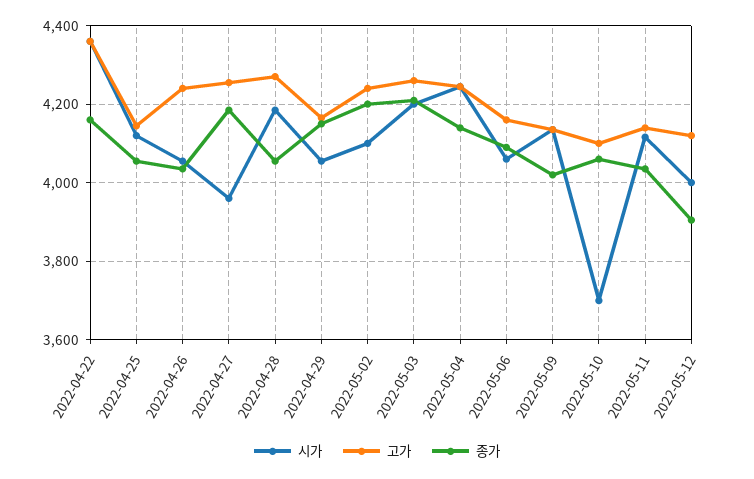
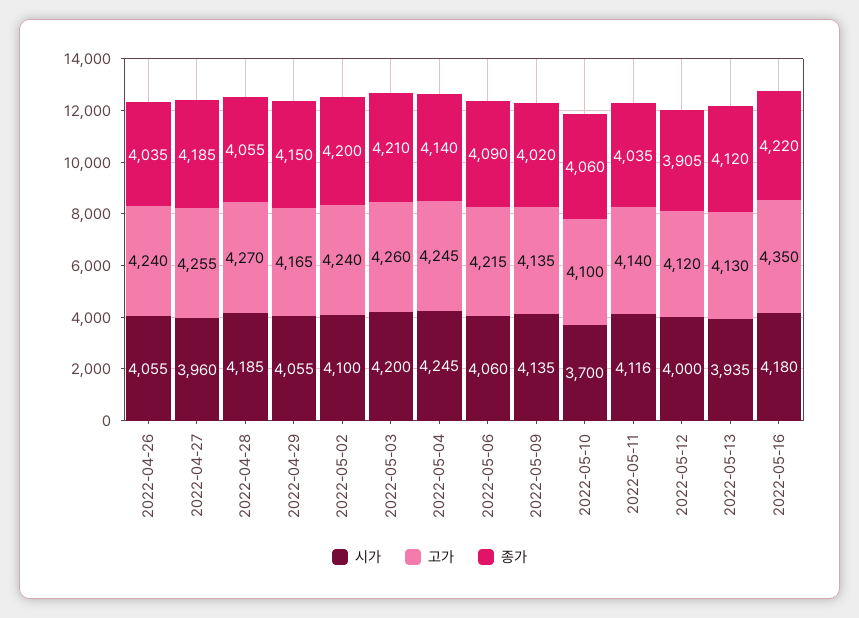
시가, 2022-04-22: 4360 -> none
고가, 2022-04-22: 4360 -> none
종가, 2022-04-22: 4160 -> none
시가, 2022-04-25: 4120 -> none
고가, 2022-04-25: 4140 -> none
종가, 2022-04-25: 4060 -> none
고가, 2022-05-06: 4160 -> 4215
시가, 2022-05-13: none -> 3935
고가, 2022-05-13: none -> 4130
종가, 2022-05-13: none -> 4120
시가, 2022-05-16: none -> 4180
고가, 2022-05-16: none -> 4350
종가, 2022-05-16: none -> 4220

